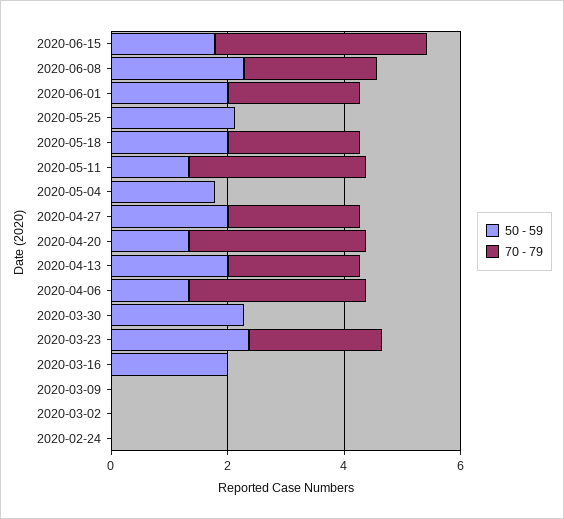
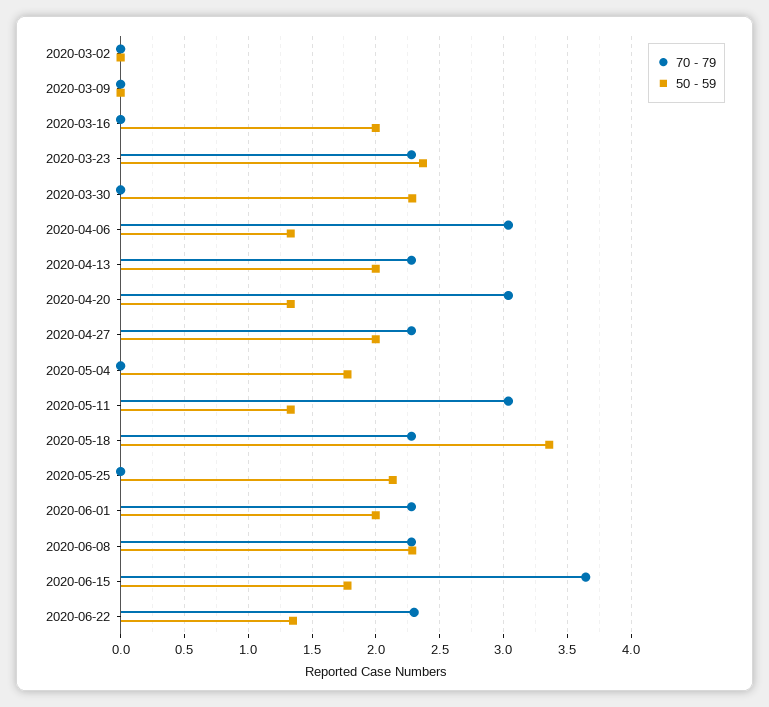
50 - 59, 2020-05-18: 2 -> 3.35
50 - 59, 2020-02-24: 0 -> none
70 - 79, 2020-02-24: 0 -> none
70 - 79, 2020-06-22: none -> 2.3
50 - 59, 2020-06-22: none -> 1.35

